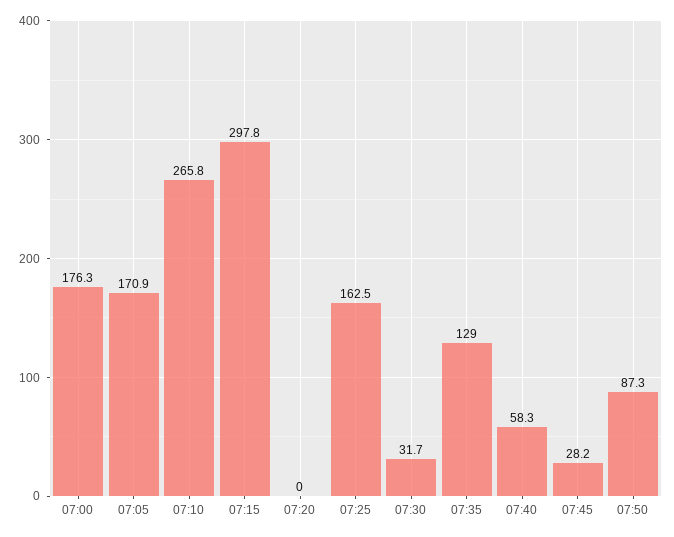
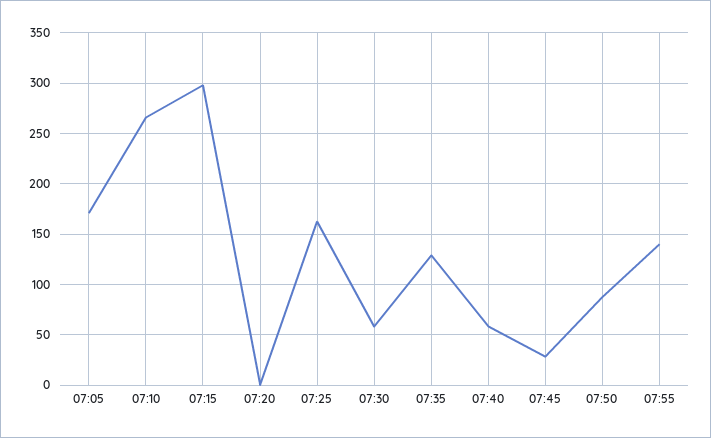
07:00: 176.3 -> none
07:30: 31.7 -> 60
07:55: none -> 140

